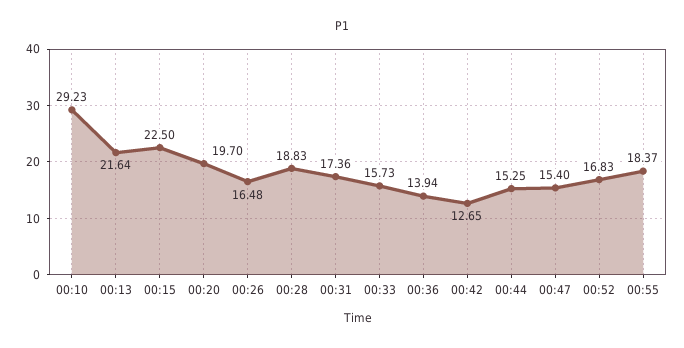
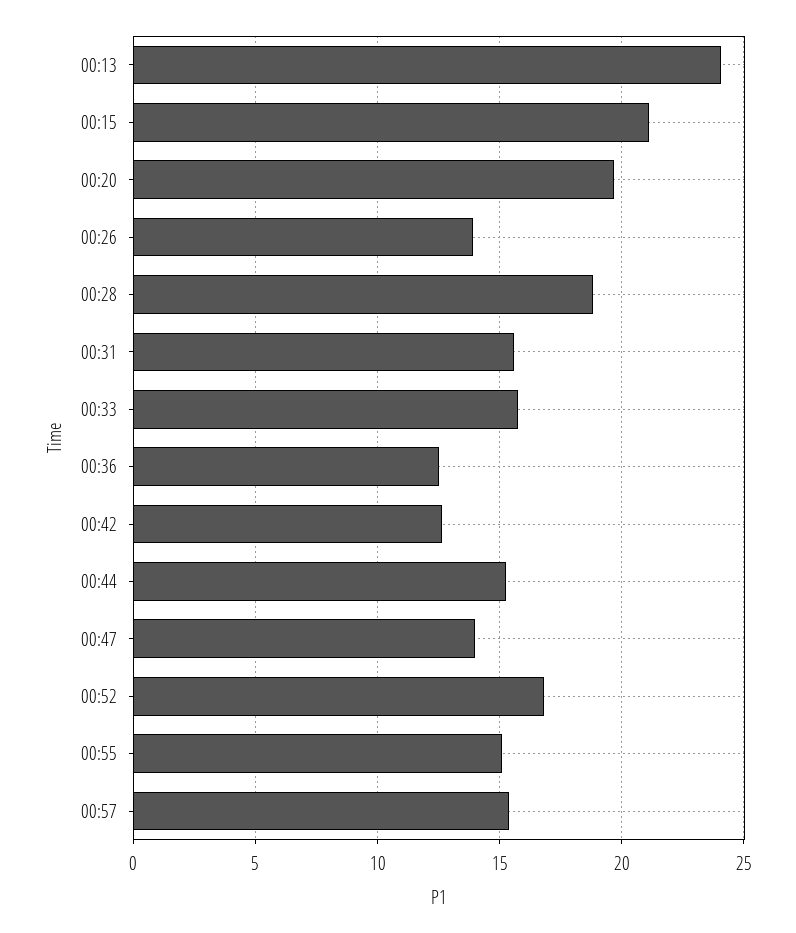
00:10: 29.23 -> none
00:13: 21.64 -> 24
00:15: 22.5 -> 21
00:26: 16.48 -> 14
00:31: 17.36 -> 15.5
00:36: 13.94 -> 12.5
00:47: 15.4 -> 14
00:55: 18.37 -> 15
00:57: none -> 15.5

